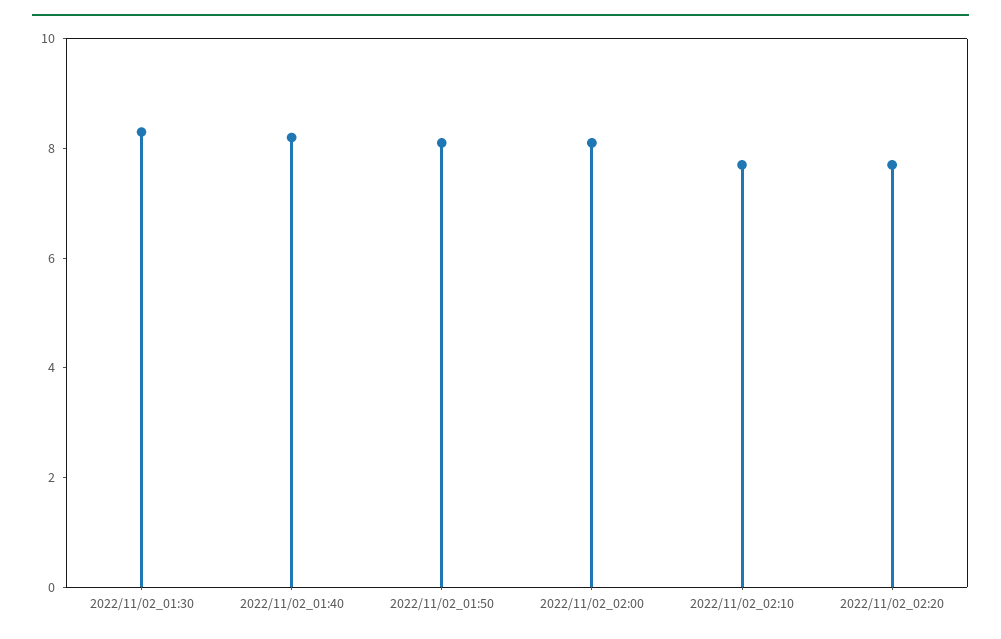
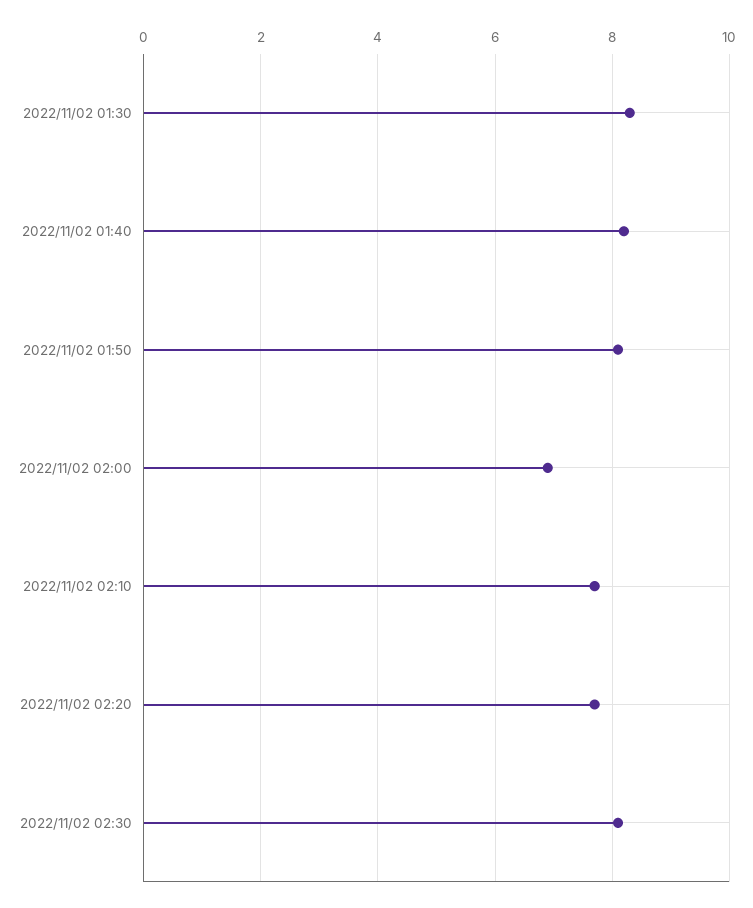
2022/11/02_02:00: 8 -> 7
2022/11/02 02:30: none -> 8

